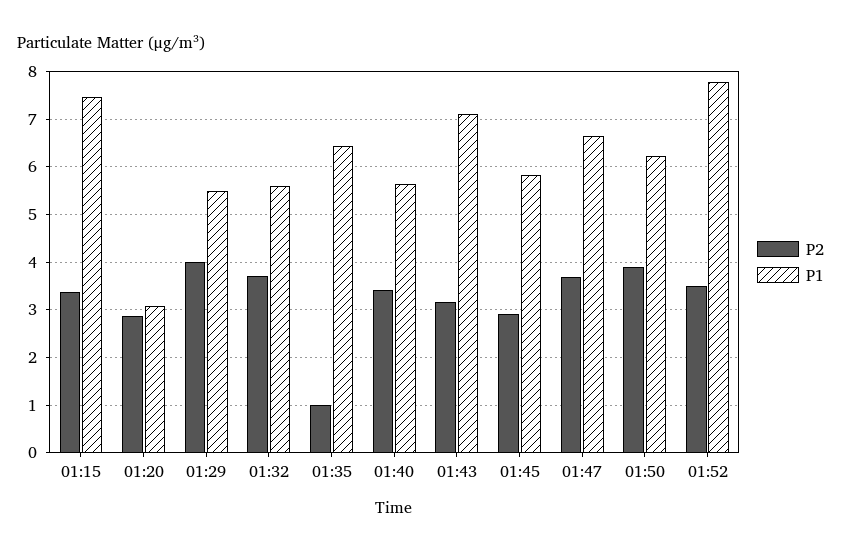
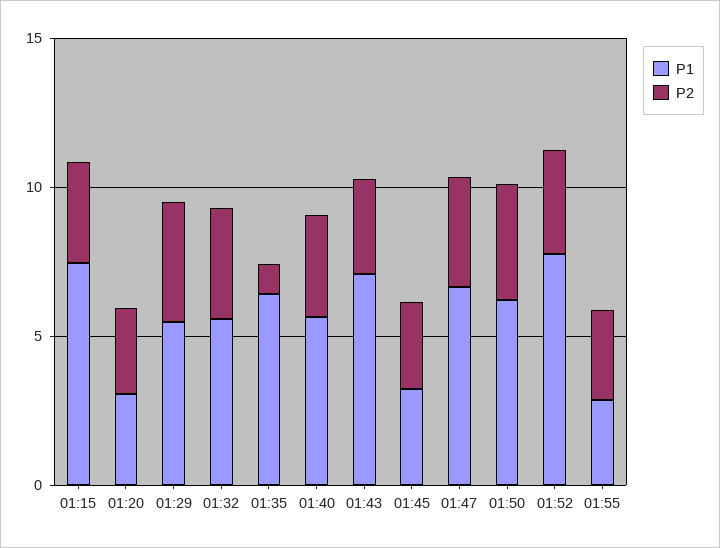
P1, 01:45: 5.8 -> 3
P1, 01:55: none -> 3
P2, 01:55: none -> 3

